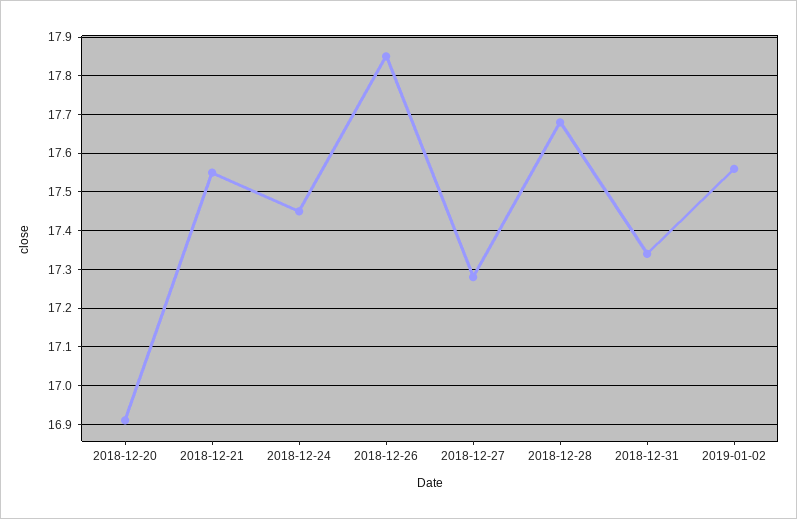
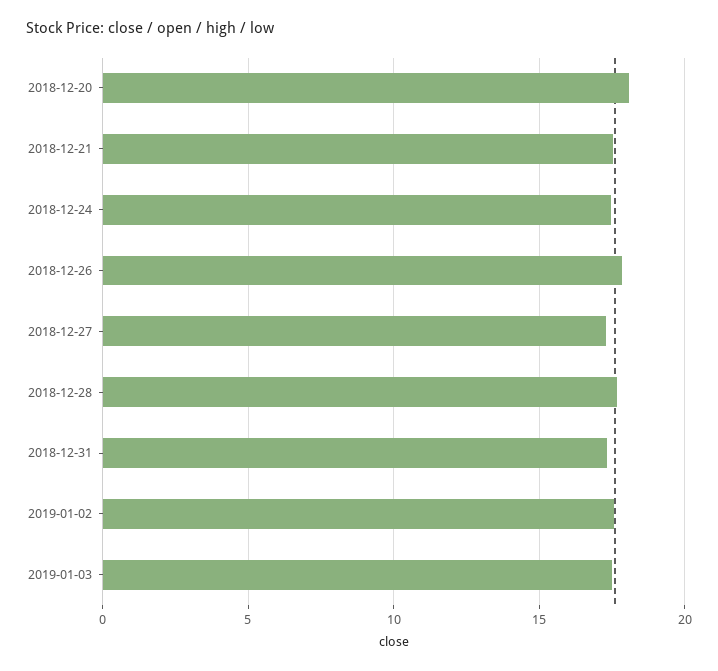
2018-12-20: 16.9 -> 18
2019-01-03: none -> 17.5

